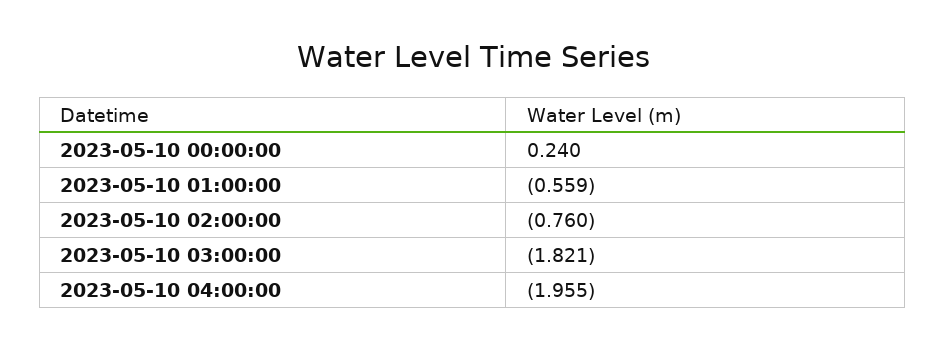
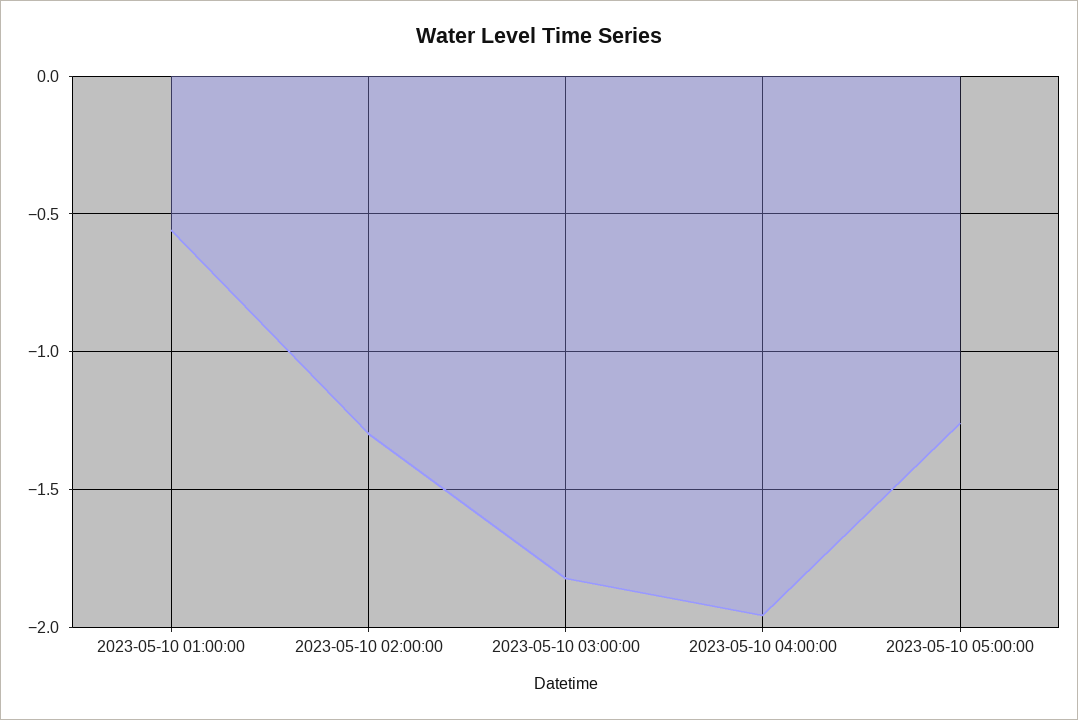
2023-05-10 00:00:00: 0.24 -> none
2023-05-10 02:00:00: -0.76 -> -1.3
2023-05-10 05:00:00: none -> -1.25

